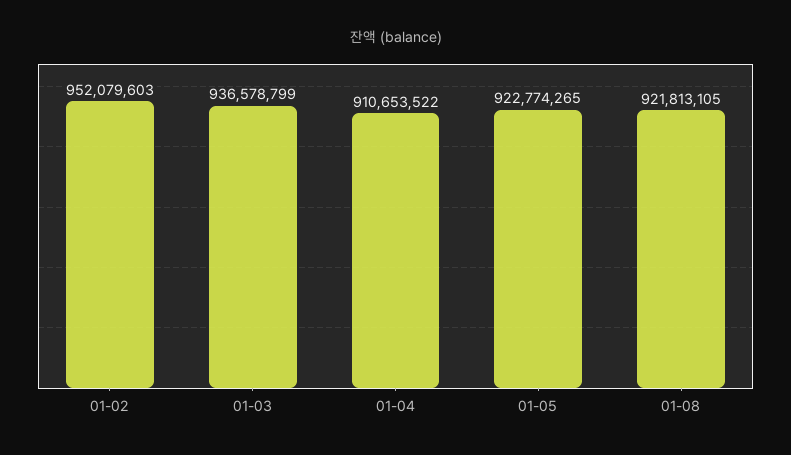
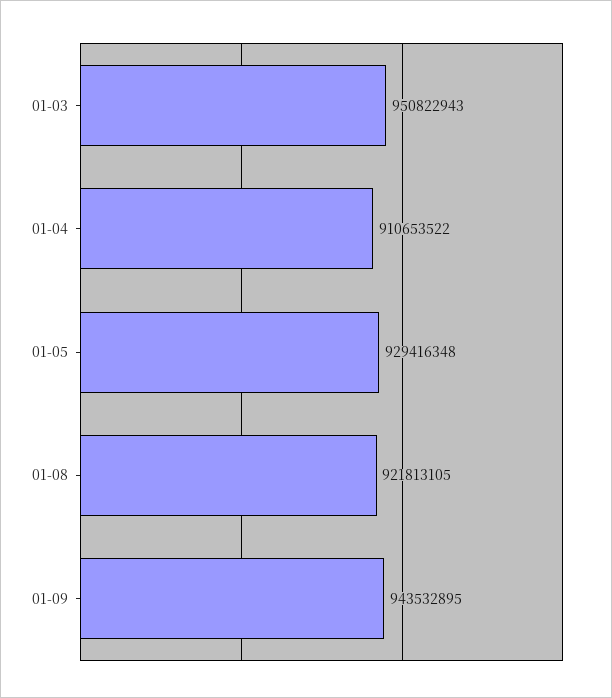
01-02: 952079603 -> none
01-03: 936578799 -> 950822943
01-05: 922774265 -> 929416348
01-09: none -> 943532895

